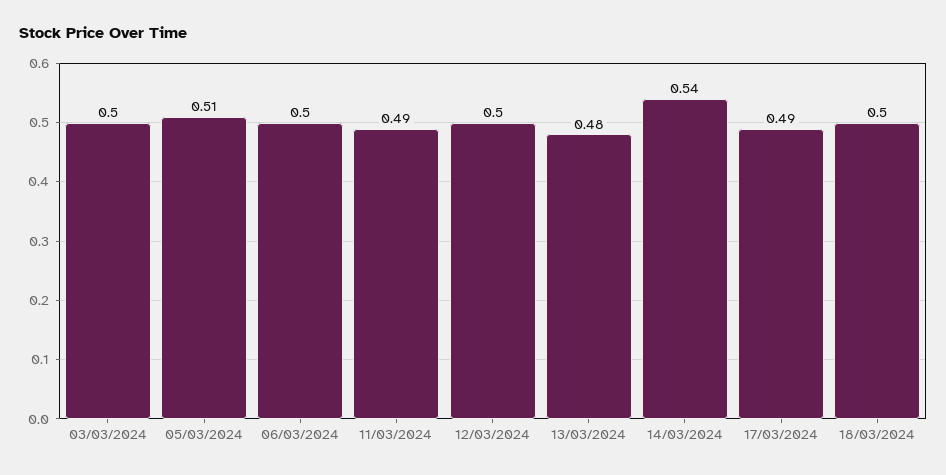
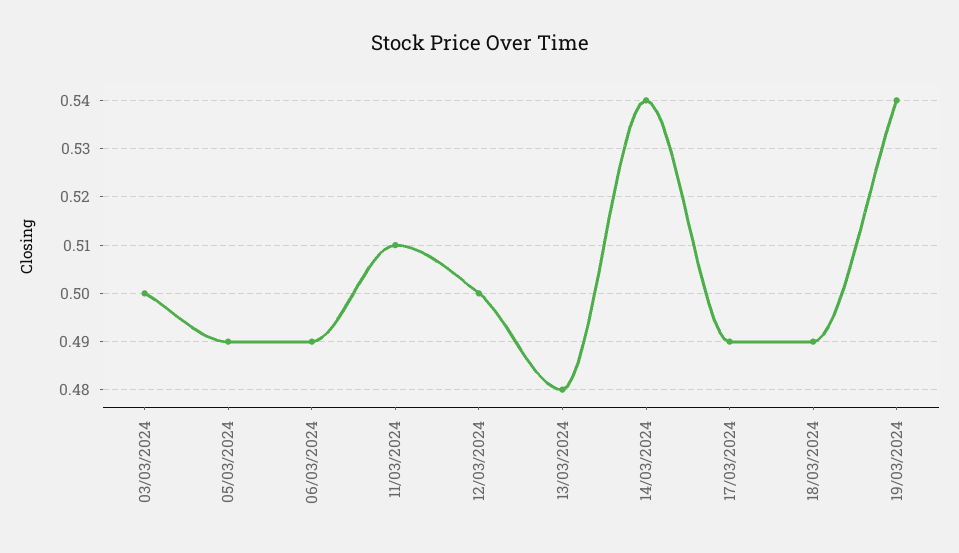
05/03/2024: 0.51 -> 0.49
06/03/2024: 0.5 -> 0.49
11/03/2024: 0.49 -> 0.51
18/03/2024: 0.5 -> 0.49
19/03/2024: none -> 0.54

